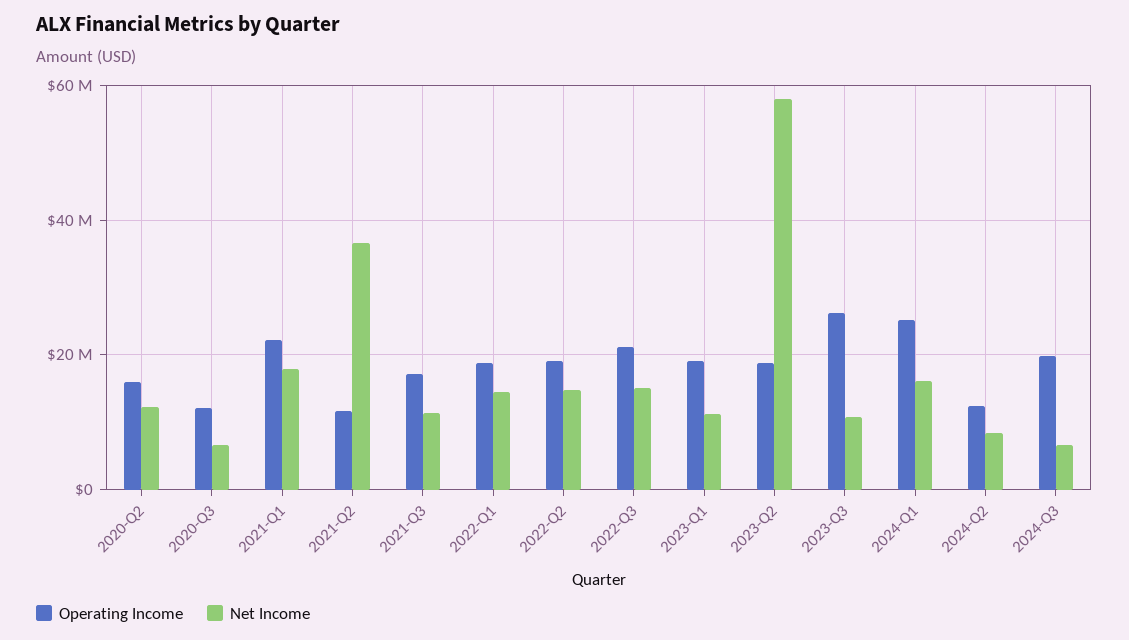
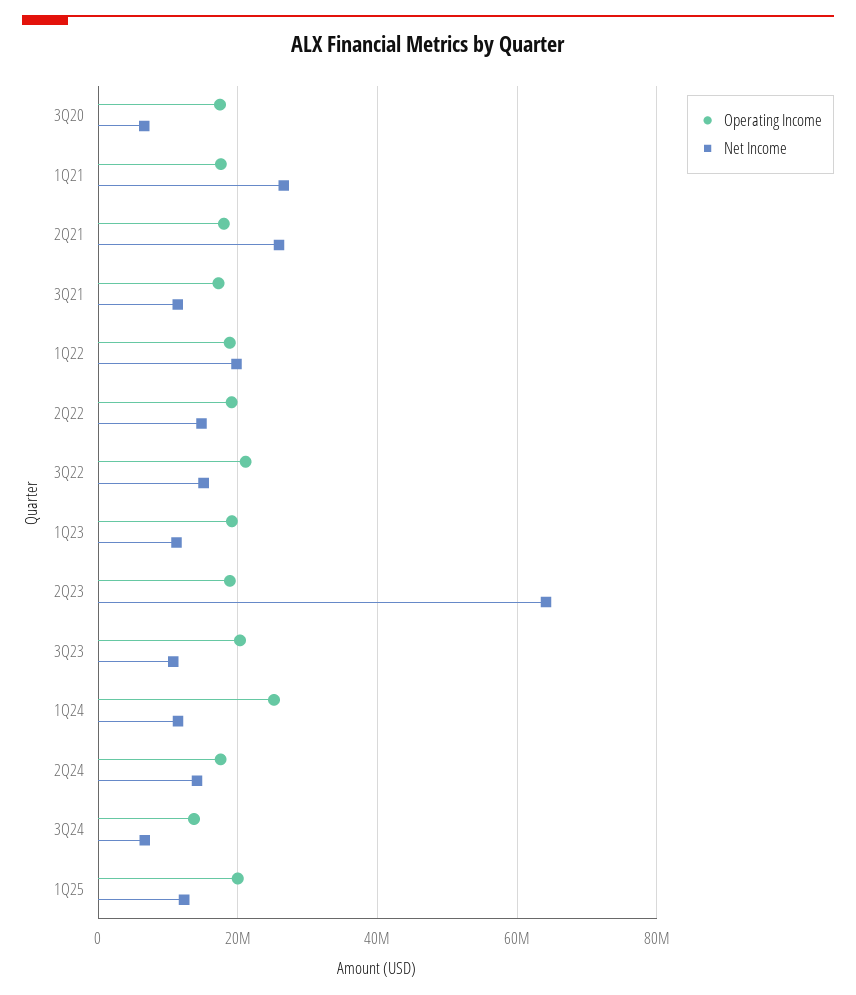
Operating Income, 2020-Q2: 16000000 -> none
Net Income, 2020-Q2: 12000000 -> none
Operating Income, 2020-Q3: 12000000 -> 18000000
Operating Income, 2021-Q1: 22000000 -> 18000000
Net Income, 2021-Q1: 18000000 -> 26000000
Operating Income, 2021-Q2: 12000000 -> 18000000
Net Income, 2021-Q2: 36000000 -> 26000000
Net Income, 2022-Q1: 14000000 -> 20000000
Net Income, 2023-Q2: 58000000 -> 64000000
Operating Income, 2023-Q3: 26000000 -> 20000000
Net Income, 2024-Q1: 16000000 -> 12000000
Operating Income, 2024-Q2: 12000000 -> 18000000
Net Income, 2024-Q2: 8000000 -> 14000000
Operating Income, 2024-Q3: 20000000 -> 14000000
Operating Income, 1Q25: none -> 20000000
Net Income, 1Q25: none -> 12000000

